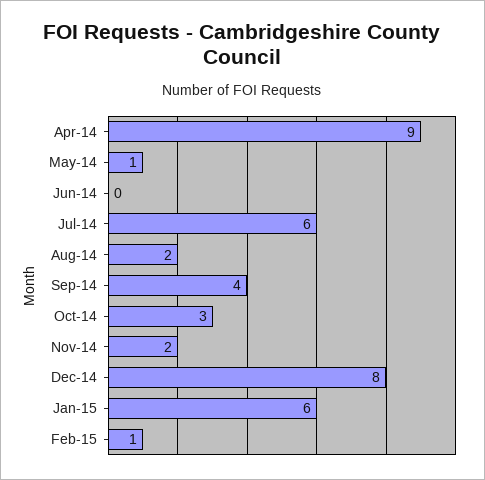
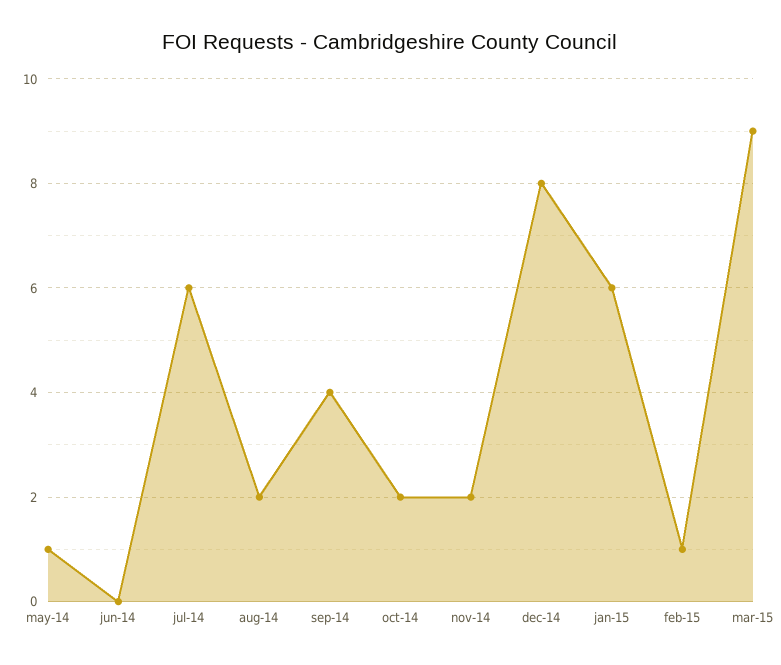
Apr-14: 9 -> none
Oct-14: 3 -> 2
mar-15: none -> 9

